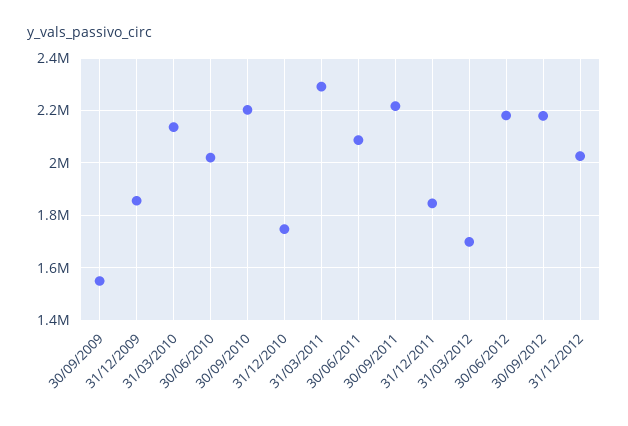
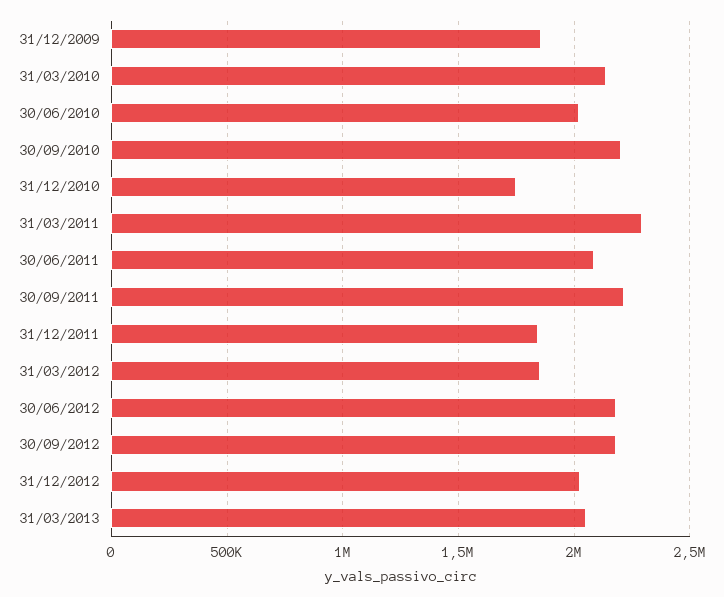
30/09/2009: 1550000 -> none
31/03/2012: 1700000 -> 1850000
31/03/2013: none -> 2050000

